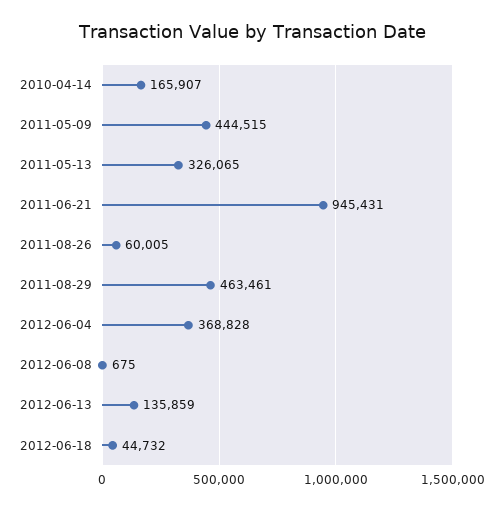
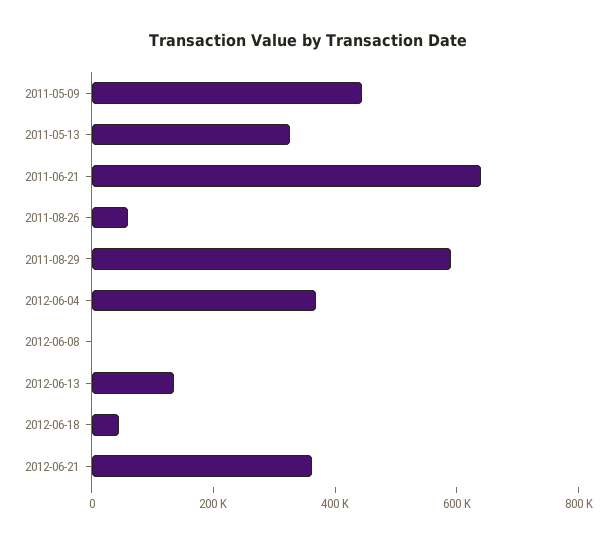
2010-04-14: 165907 -> none
2011-06-21: 945431 -> 650000
2011-08-29: 463461 -> 600000
2012-06-21: none -> 350000

